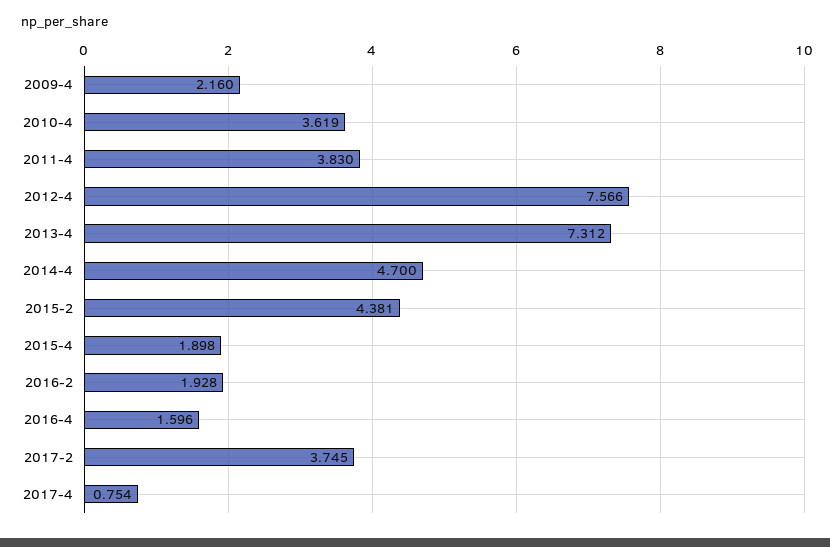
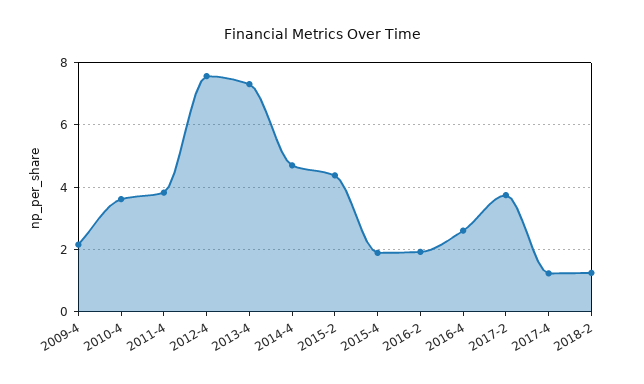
2016-4: 1.596 -> 2.6
2017-4: 0.754 -> 1.2
2018-2: none -> 1.2

